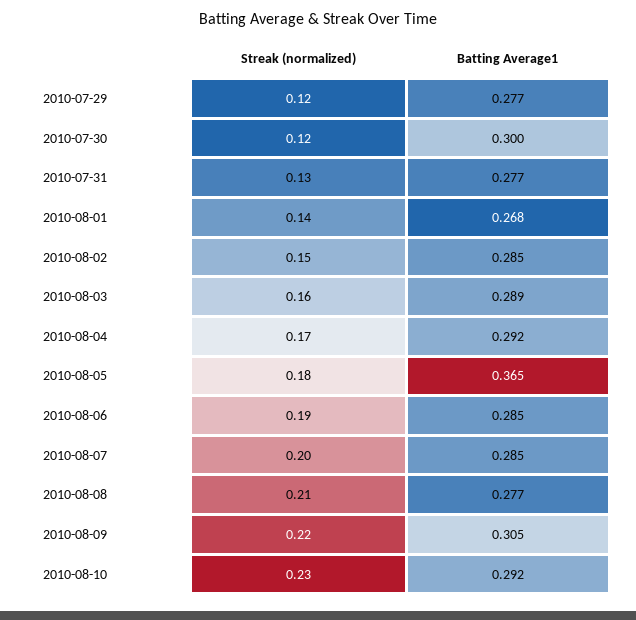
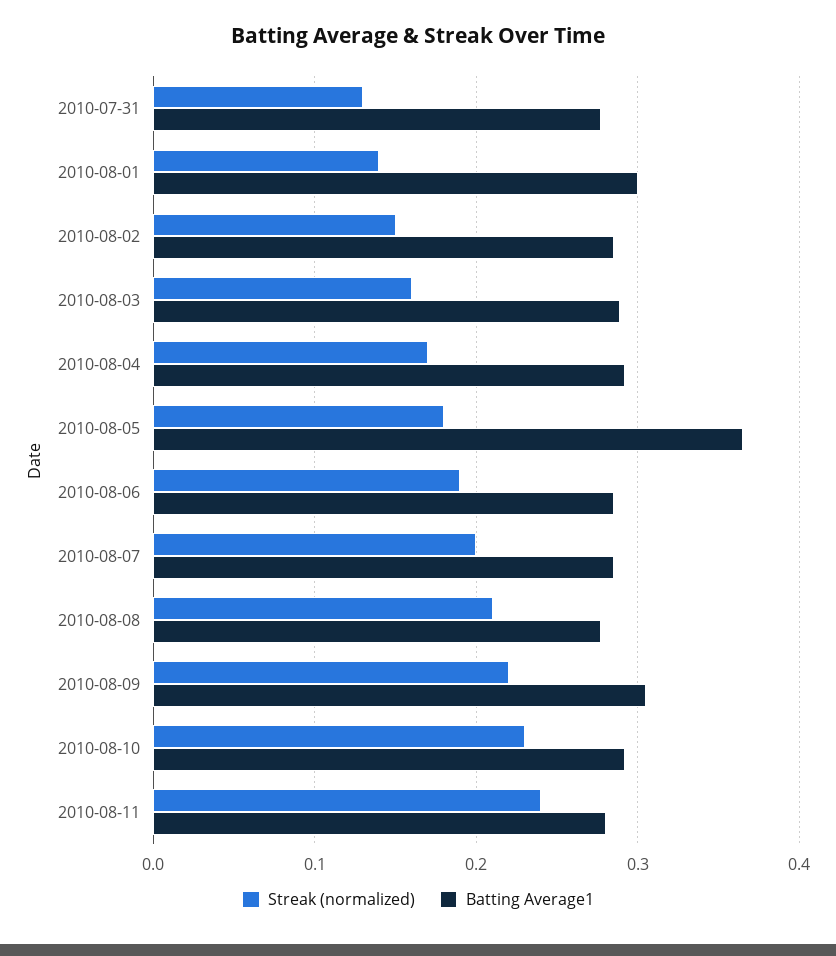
Streak (normalized), 2010-07-29: 0.12 -> none
Batting Average1, 2010-07-29: 0.277 -> none
Streak (normalized), 2010-07-30: 0.12 -> none
Batting Average1, 2010-07-30: 0.3 -> none
Batting Average1, 2010-08-01: 0.268 -> 0.3
Streak (normalized), 2010-08-11: none -> 0.24
Batting Average1, 2010-08-11: none -> 0.28

